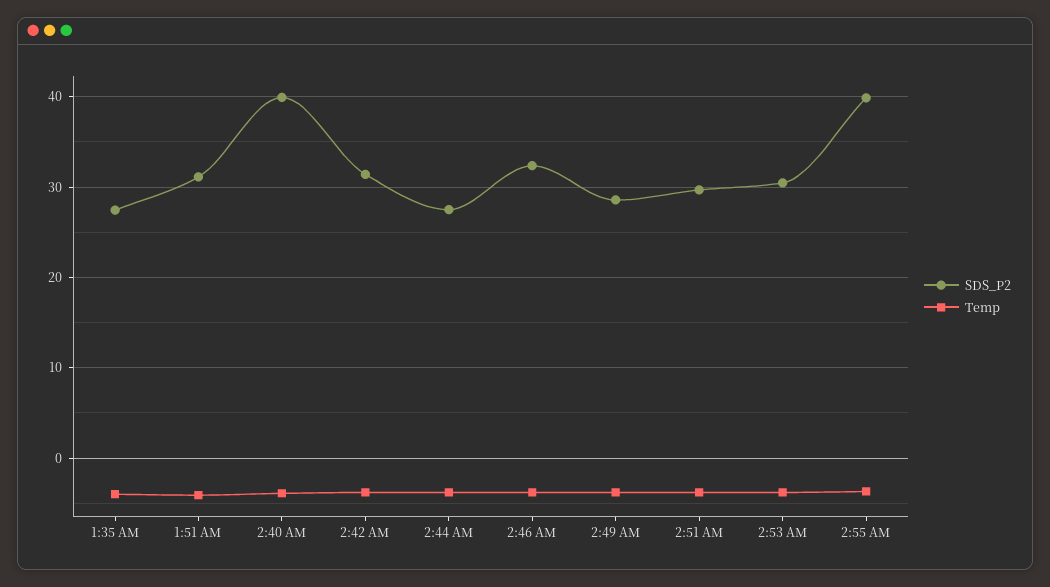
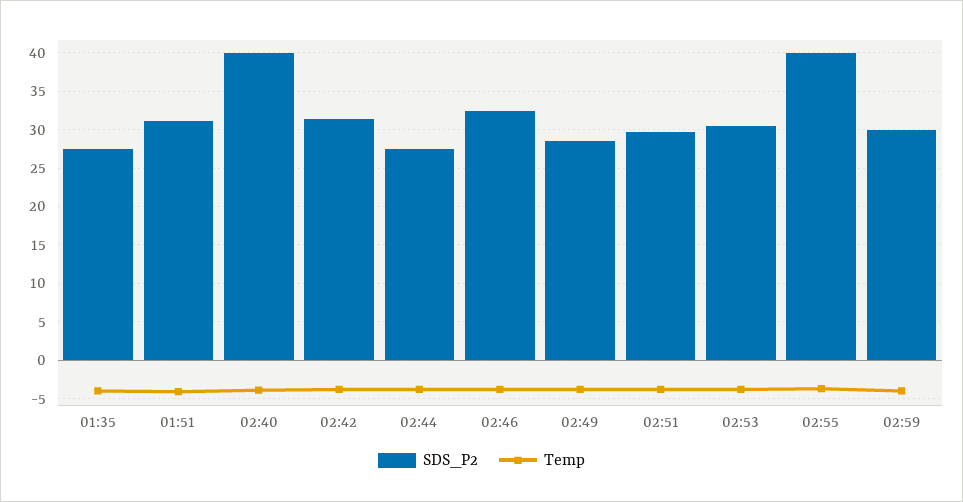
SDS_P2, 02:59: none -> 30
Temp, 02:59: none -> -4

